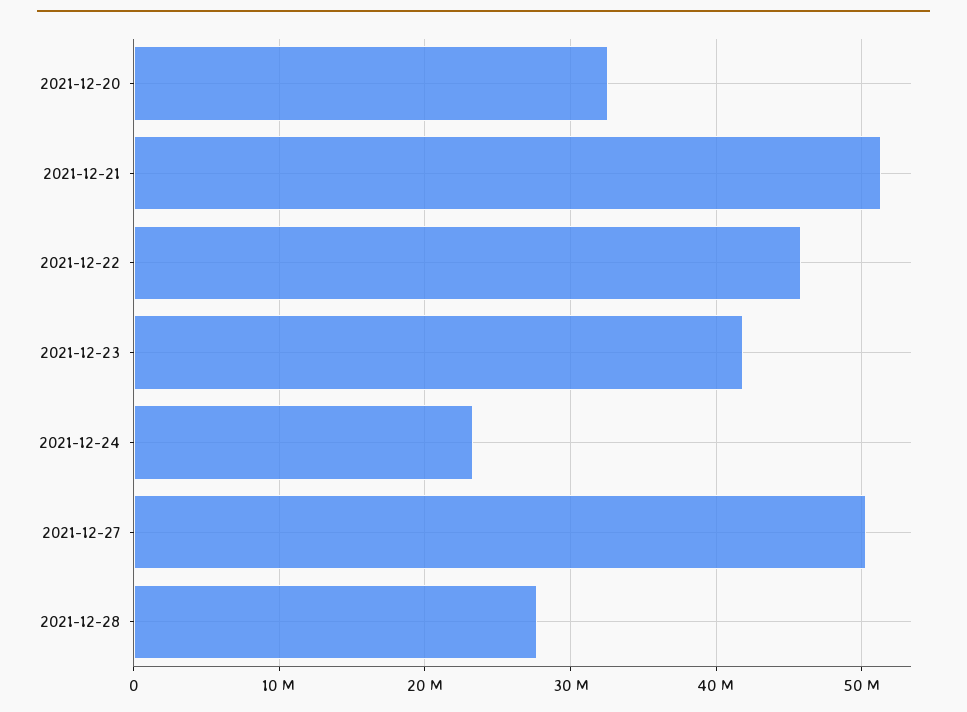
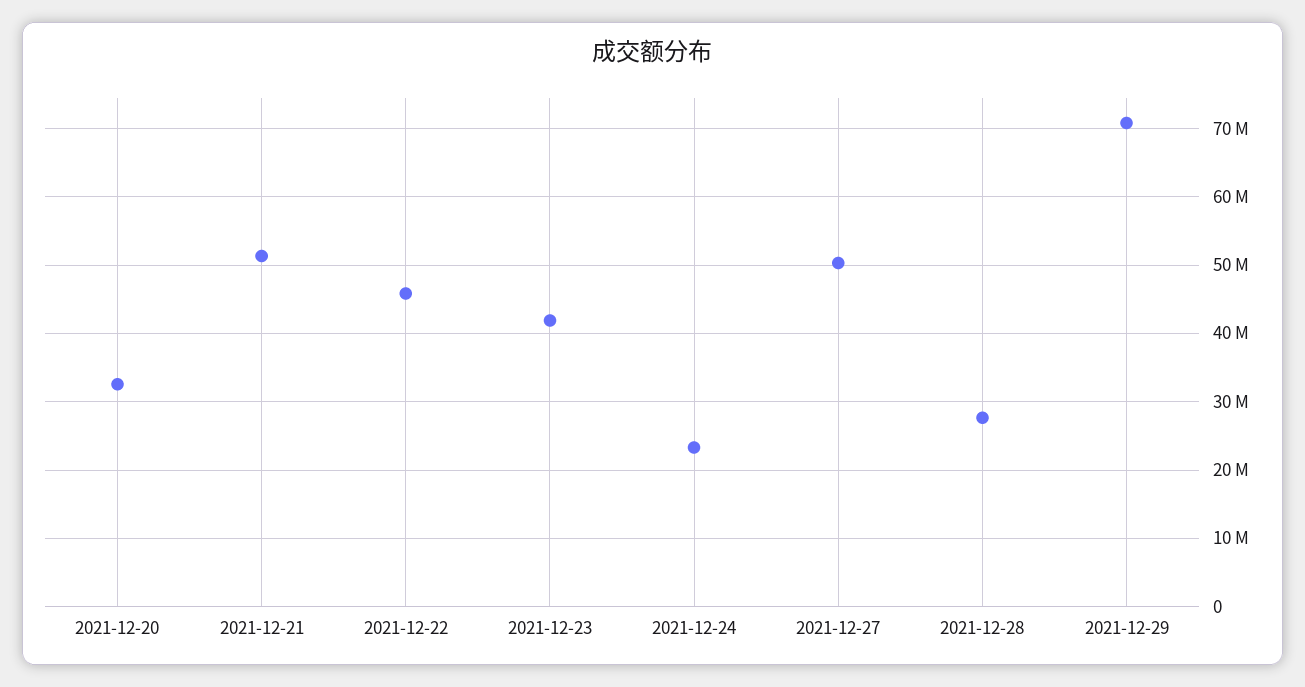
2021-12-29: none -> 71000000

